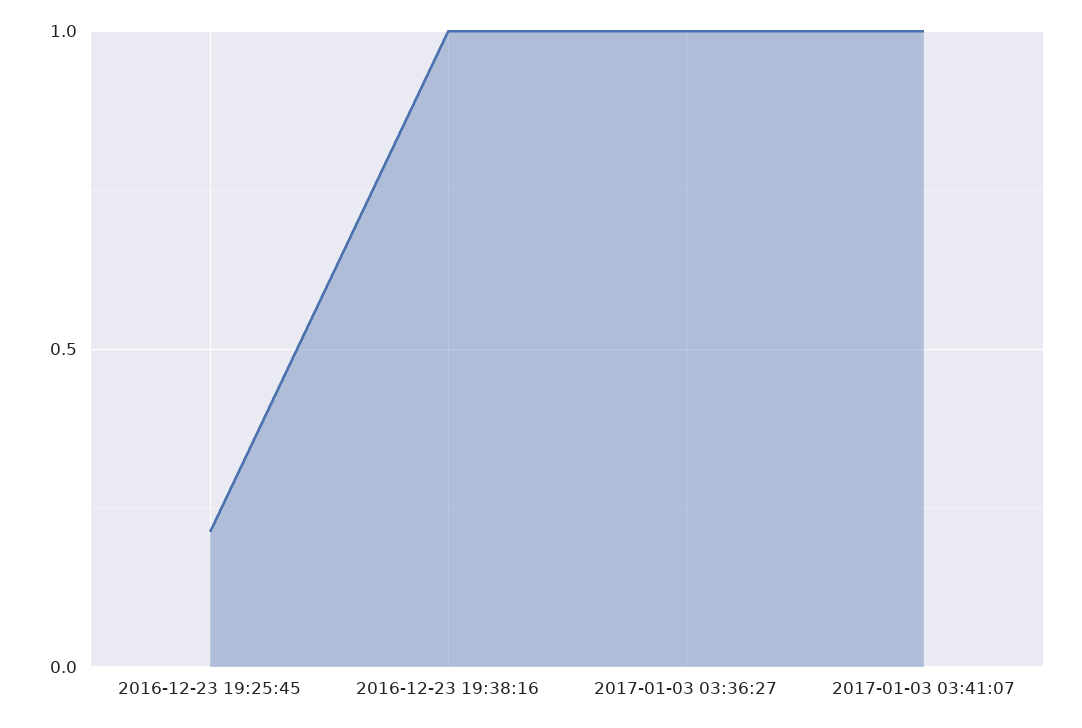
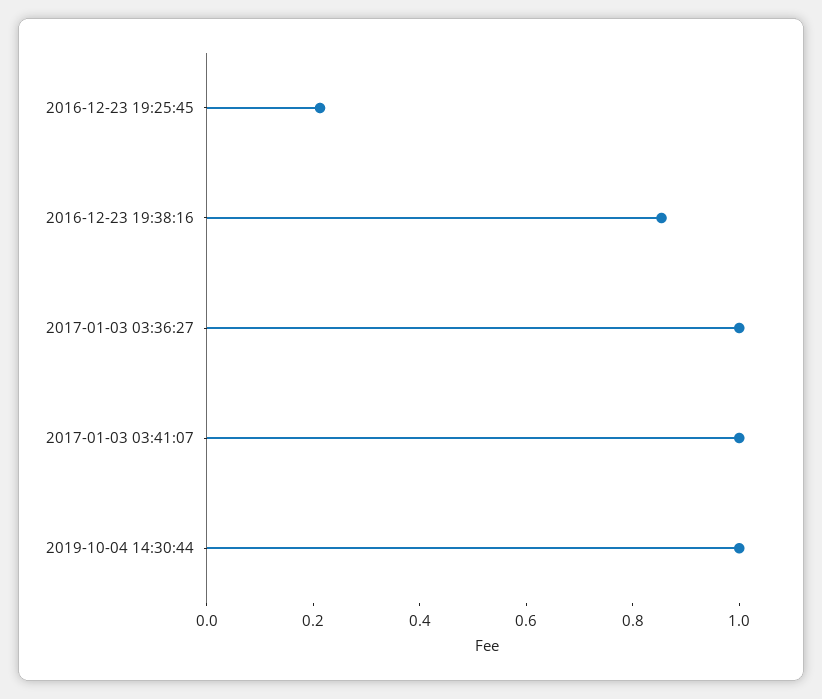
2016-12-23 19:38:16: 1 -> 0.85
2019-10-04 14:30:44: none -> 1

